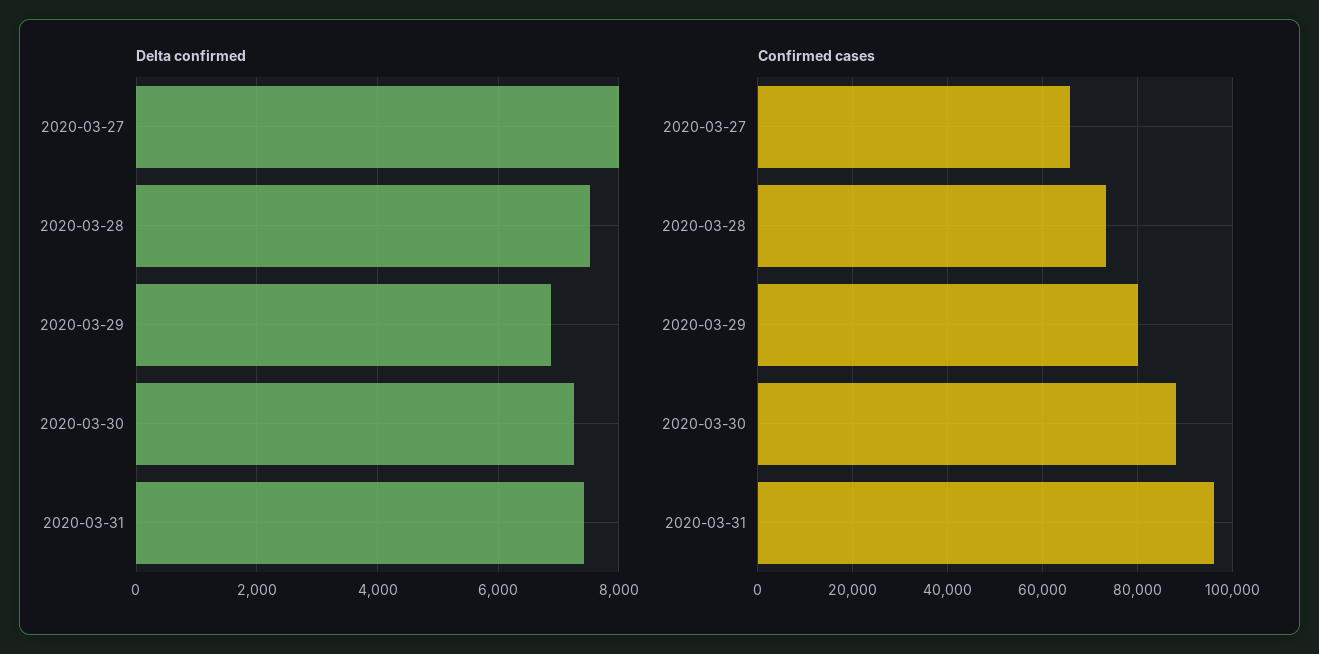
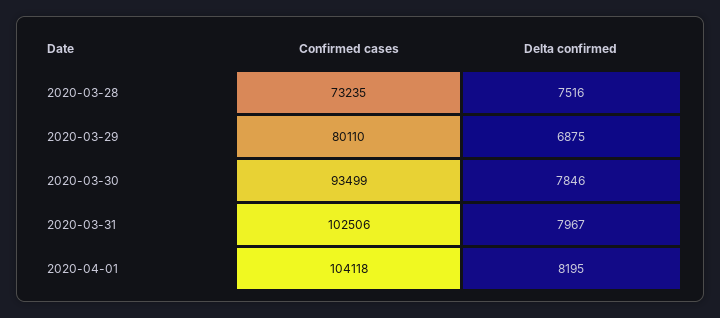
Delta confirmed, 2020-03-27: 8000 -> none
Delta confirmed, 2020-03-30: 7200 -> 7846
Delta confirmed, 2020-03-31: 7400 -> 7967
Confirmed cases, 2020-03-27: 66000 -> none
Confirmed cases, 2020-03-30: 88000 -> 93499
Confirmed cases, 2020-03-31: 96000 -> 102506
Confirmed cases, 2020-04-01: none -> 104118
Delta confirmed, 2020-04-01: none -> 8195

